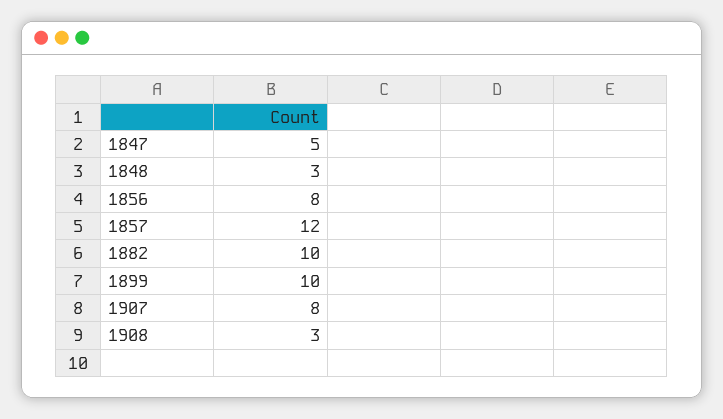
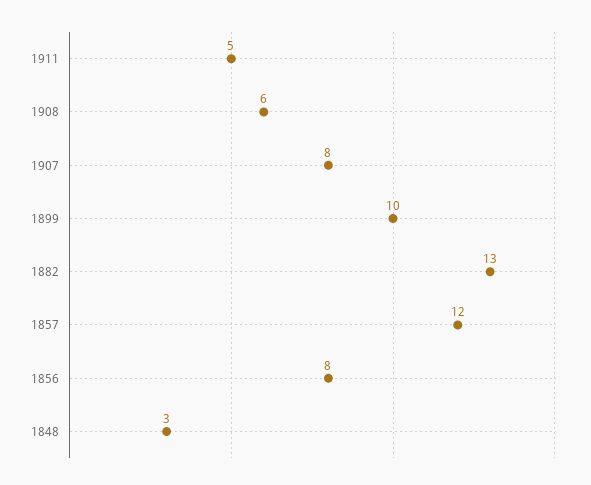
1847: 5 -> none
1882: 10 -> 13
1908: 3 -> 6
1911: none -> 5

